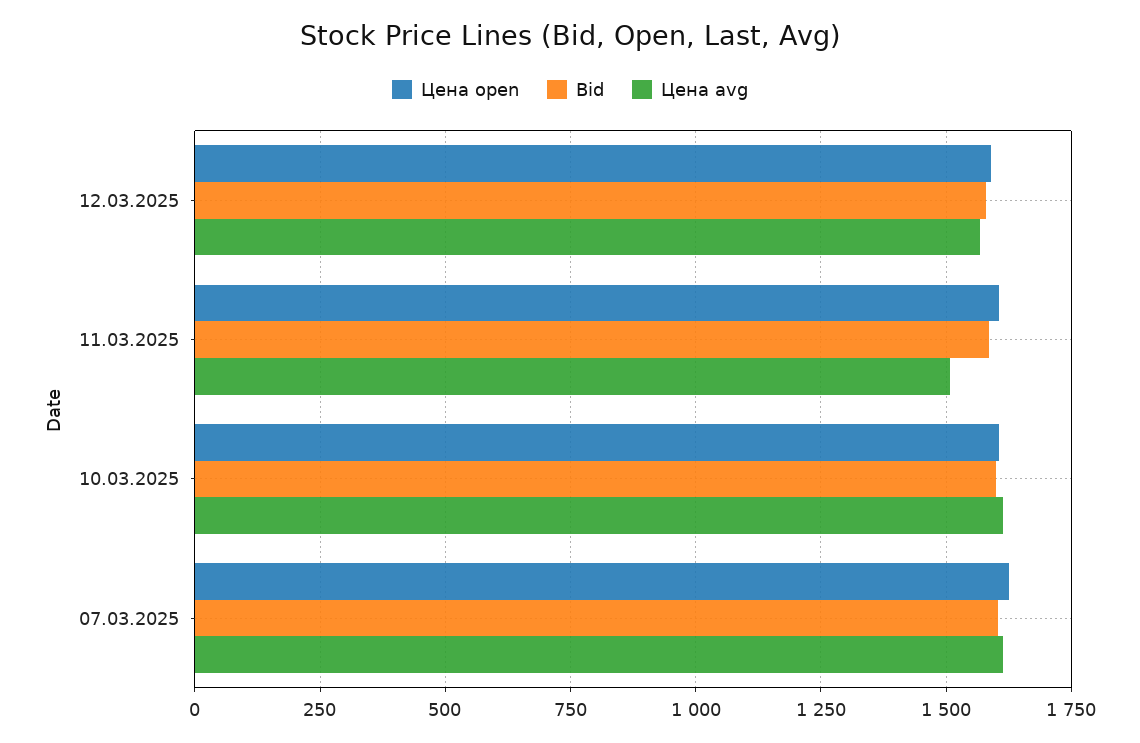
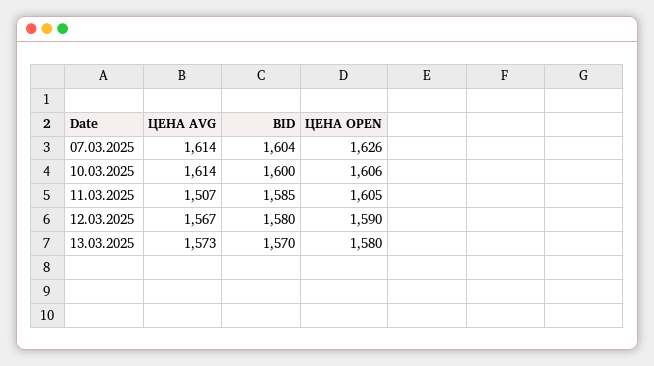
Цена avg, 13.03.2025: none -> 1573
Bid, 13.03.2025: none -> 1570
Цена open, 13.03.2025: none -> 1580

